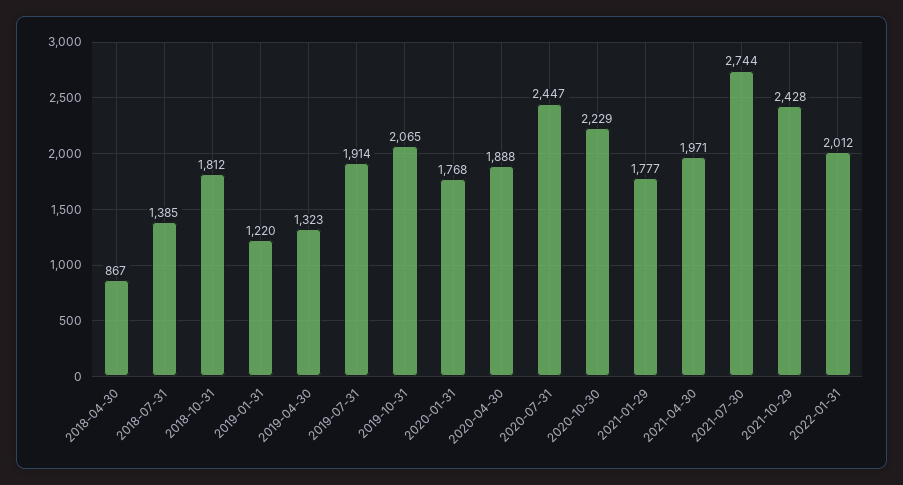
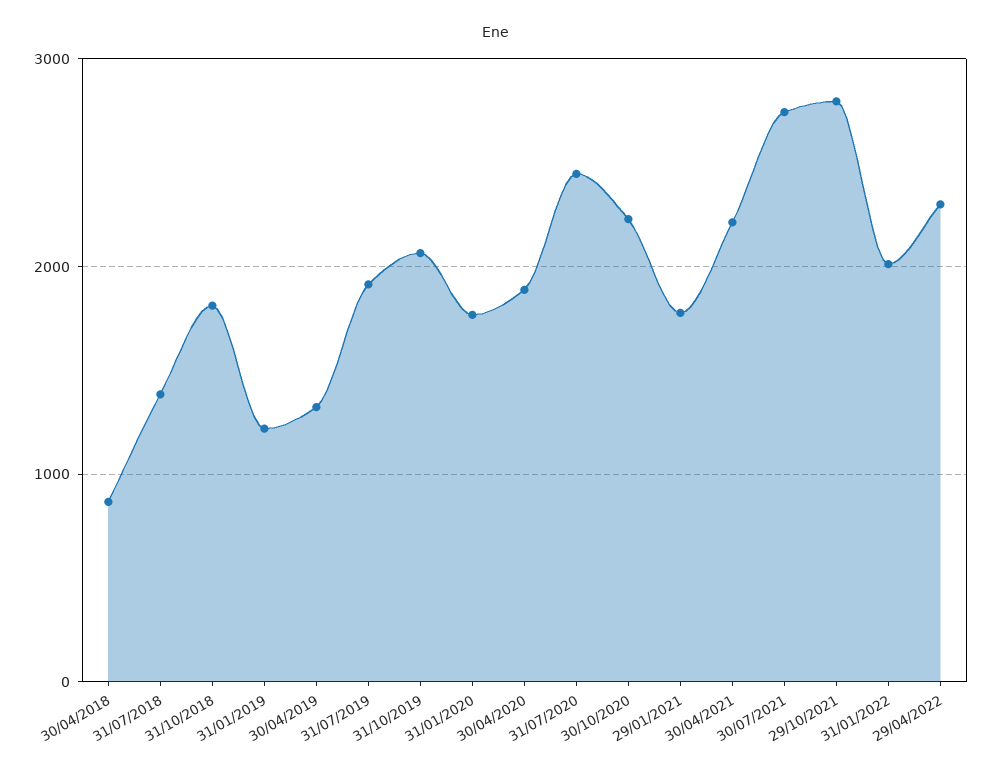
2021-04-30: 1971 -> 2200
2021-10-29: 2428 -> 2800
29/04/2022: none -> 2300

